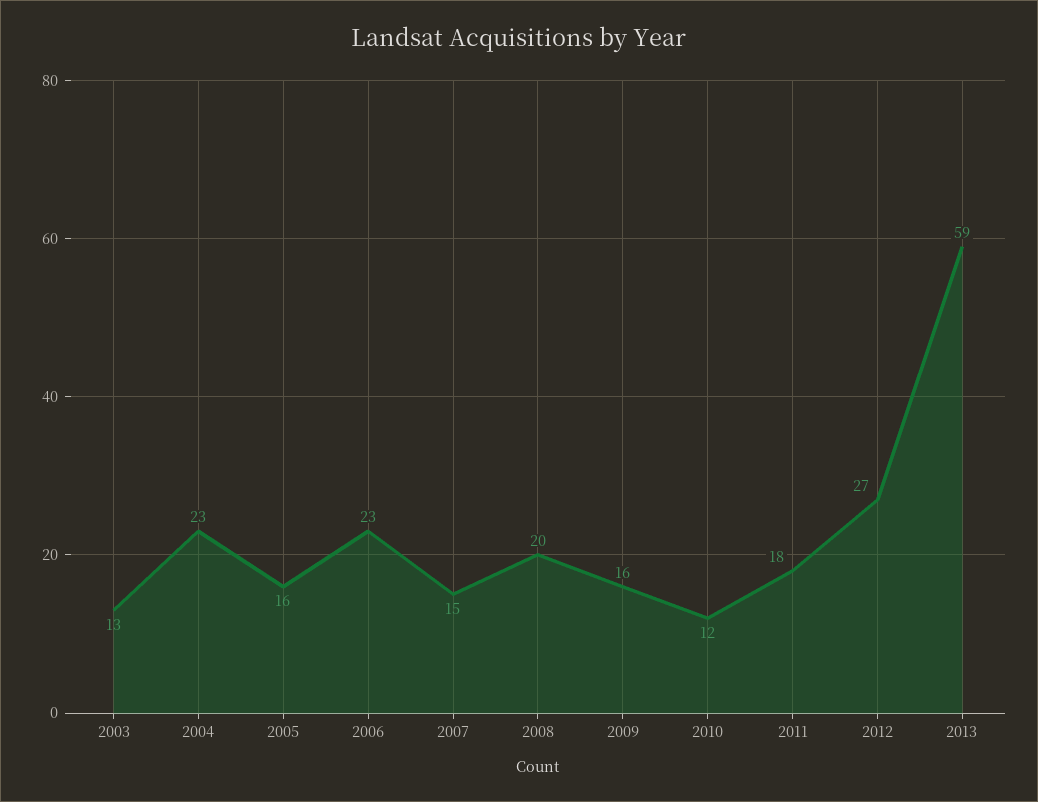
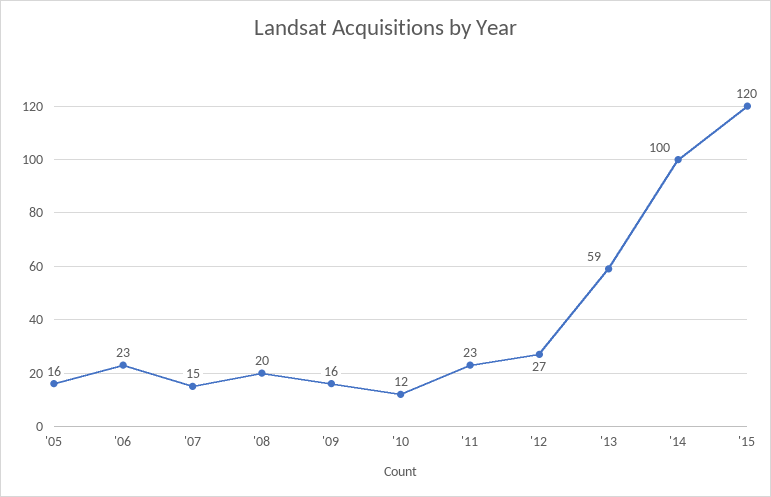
2003: 13 -> none
2004: 23 -> none
2011: 18 -> 23
'14: none -> 100
'15: none -> 120

